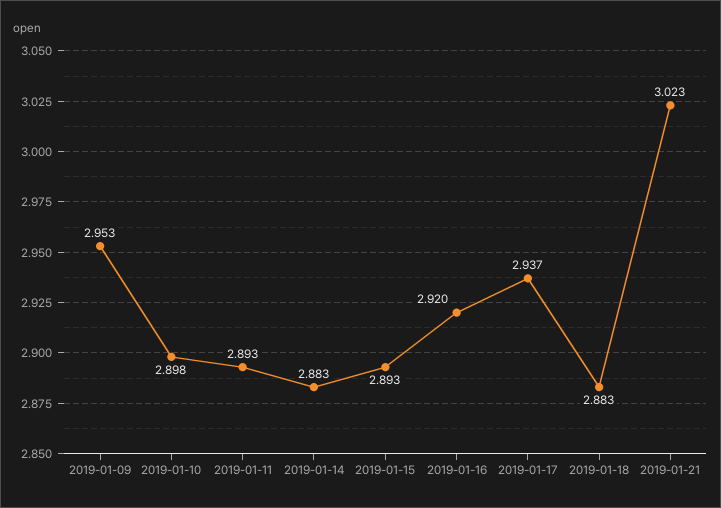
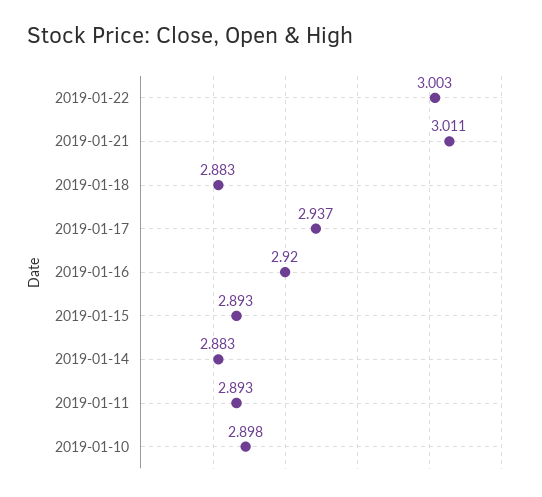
2019-01-09: 2.953 -> none
2019-01-21: 3.023 -> 3.011
2019-01-22: none -> 3.003

